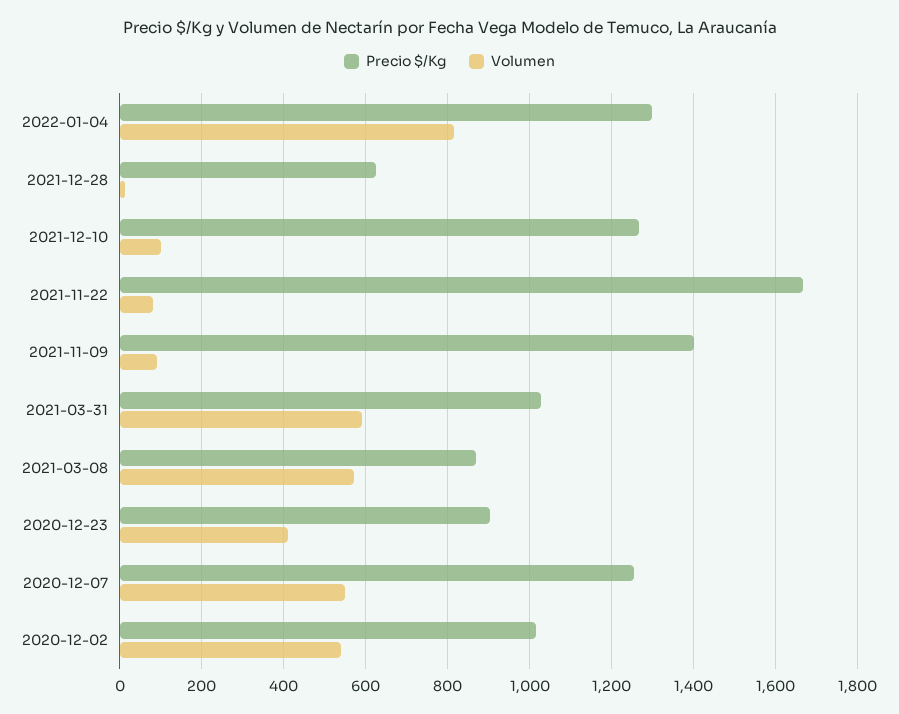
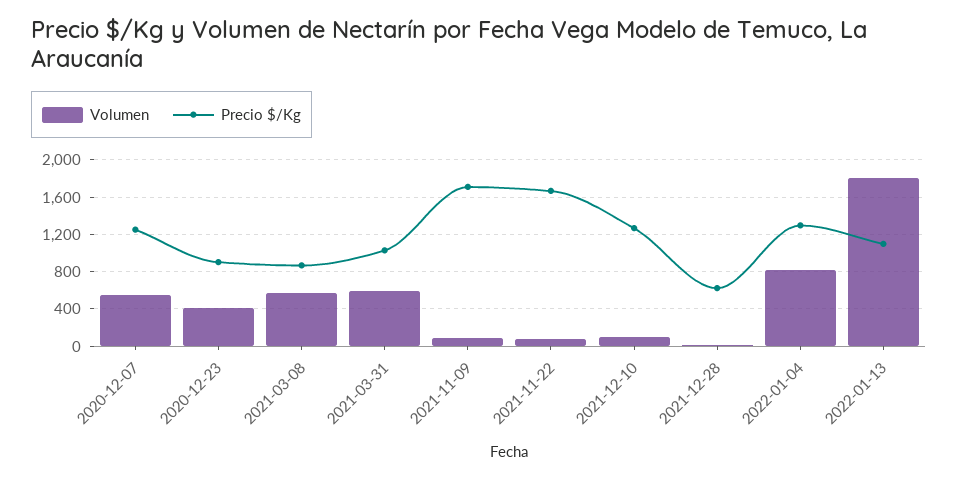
Precio $/Kg, 2021-11-09: 1400 -> 1700
Precio $/Kg, 2020-12-02: 1020 -> none
Volumen, 2020-12-02: 540 -> none
Volumen, 2022-01-13: none -> 1800
Precio $/Kg, 2022-01-13: none -> 1100

